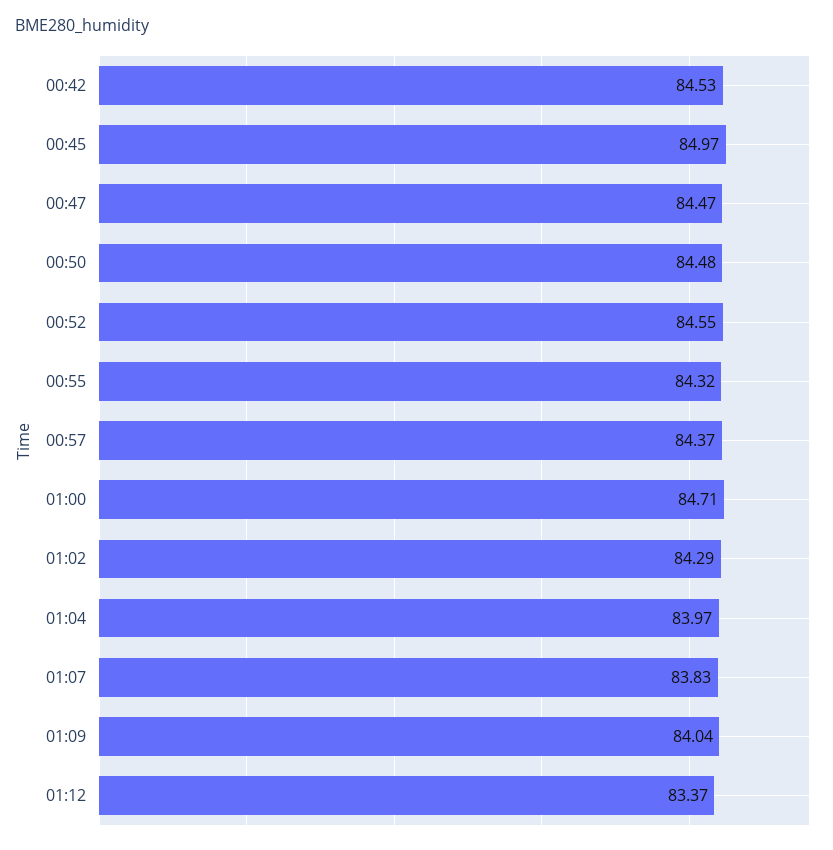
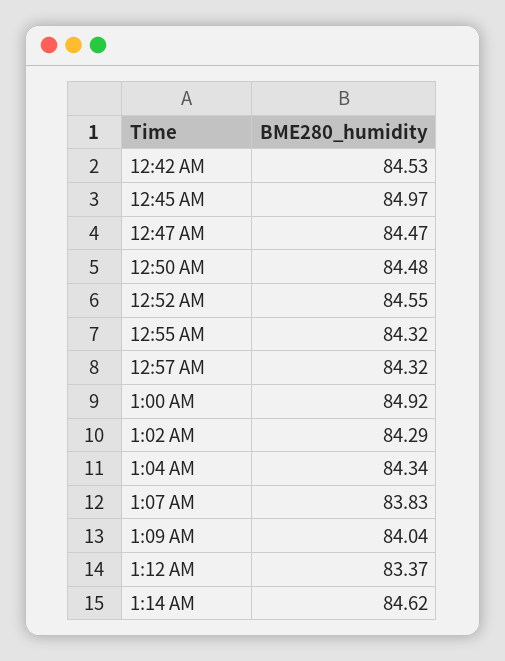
00:57: 84.37 -> 84.32
01:00: 84.71 -> 84.92
01:04: 83.97 -> 84.34
1:14 AM: none -> 84.62

